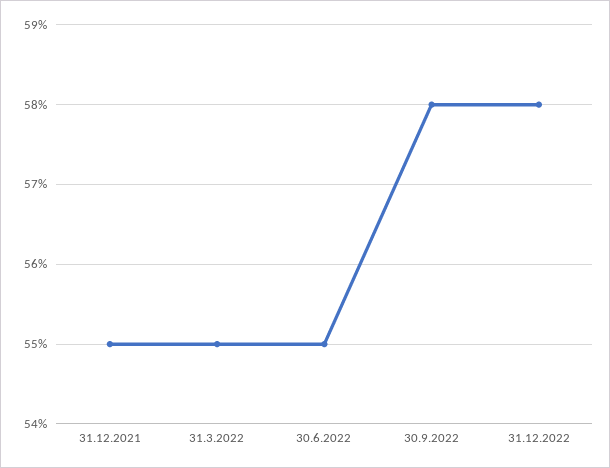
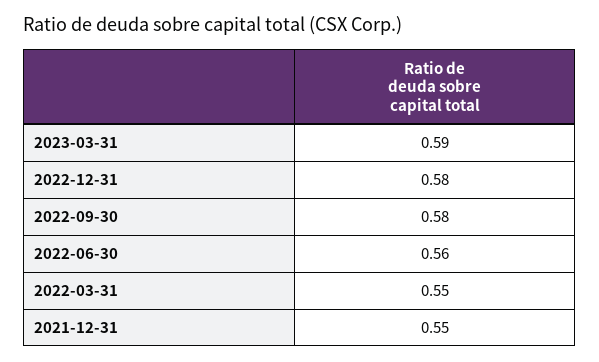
30.6.2022: 0.55 -> 0.56
2023-03-31: none -> 0.59

